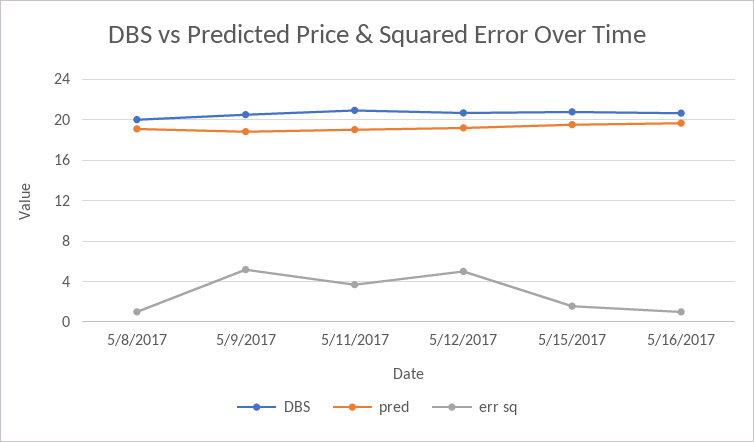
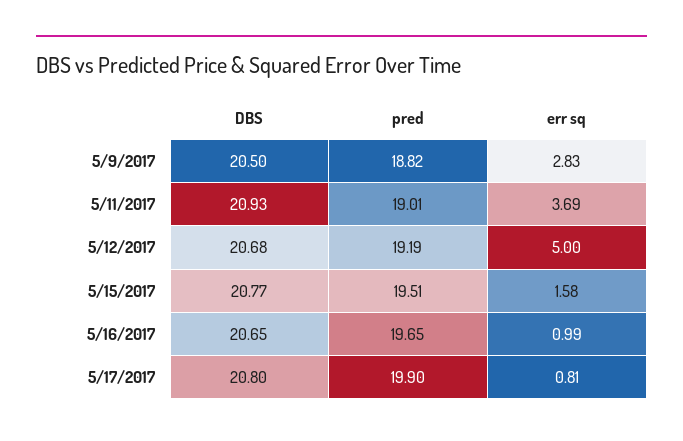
DBS, 5/8/2017: 20 -> none
pred, 5/8/2017: 19 -> none
err sq, 5/8/2017: 1 -> none
err sq, 5/9/2017: 5 -> 2.83
DBS, 5/17/2017: none -> 20.8
pred, 5/17/2017: none -> 19.9
err sq, 5/17/2017: none -> 0.81

